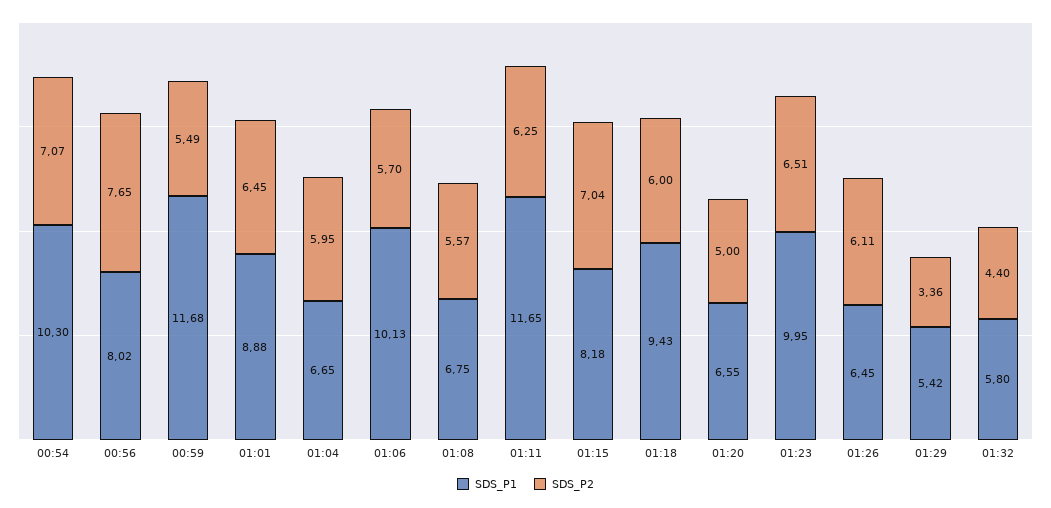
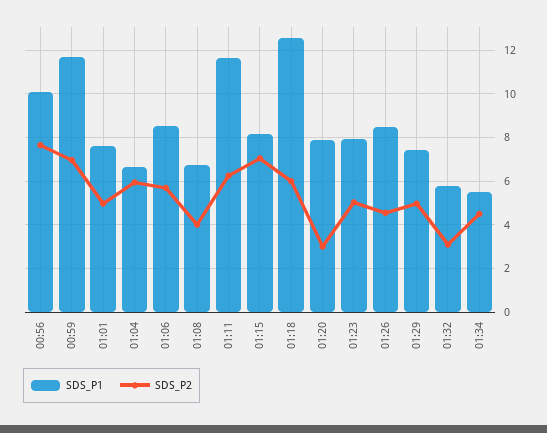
SDS_P1, 00:54: 10.3 -> none
SDS_P2, 00:54: 7.07 -> none
SDS_P1, 00:56: 8.02 -> 10
SDS_P2, 00:59: 5.49 -> 7
SDS_P1, 01:01: 8.88 -> 7.5
SDS_P2, 01:01: 6.45 -> 5
SDS_P1, 01:06: 10.13 -> 8.5
SDS_P2, 01:08: 5.57 -> 4
SDS_P1, 01:18: 9.43 -> 12.5
SDS_P1, 01:20: 6.55 -> 8
SDS_P2, 01:20: 5 -> 3
SDS_P1, 01:23: 9.95 -> 8
SDS_P2, 01:23: 6.51 -> 5
SDS_P1, 01:26: 6.45 -> 8.5
SDS_P2, 01:26: 6.11 -> 4.5
SDS_P1, 01:29: 5.42 -> 7.5
SDS_P2, 01:29: 3.36 -> 5
SDS_P2, 01:32: 4.4 -> 3
SDS_P1, 01:34: none -> 5.5
SDS_P2, 01:34: none -> 4.5

